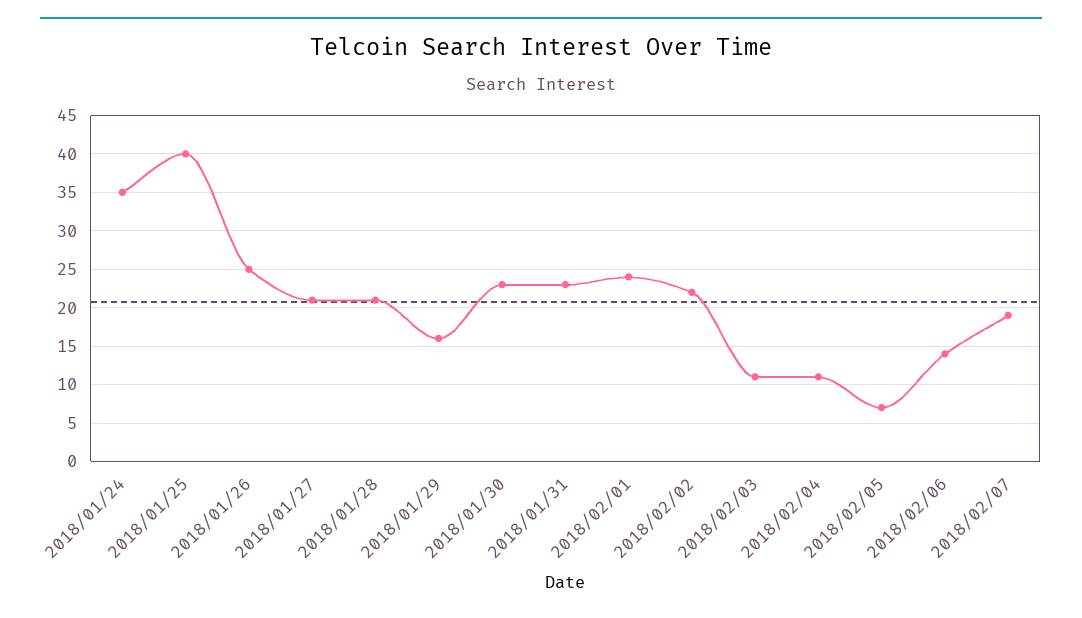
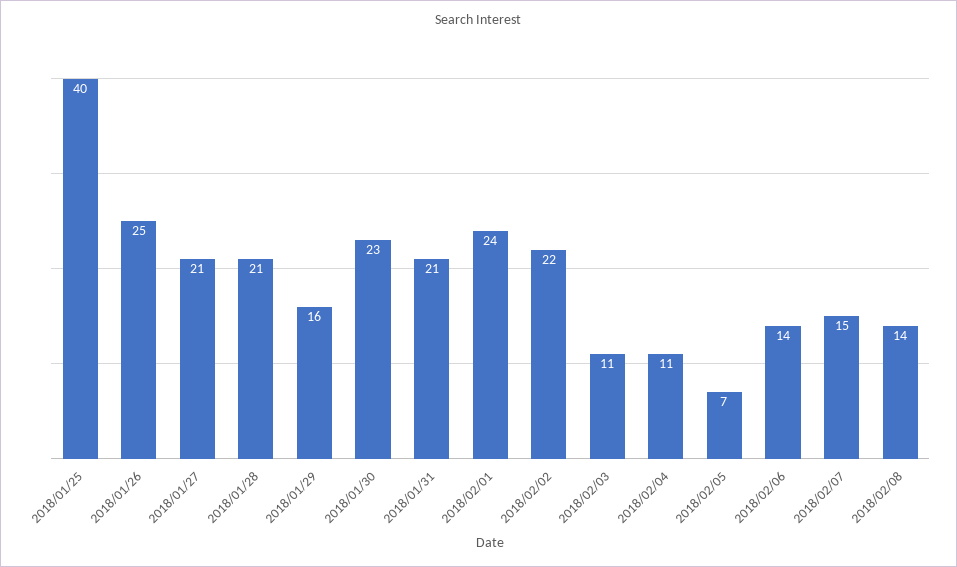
2018/01/24: 35 -> none
2018/01/31: 23 -> 21
2018/02/07: 19 -> 15
2018/02/08: none -> 14

